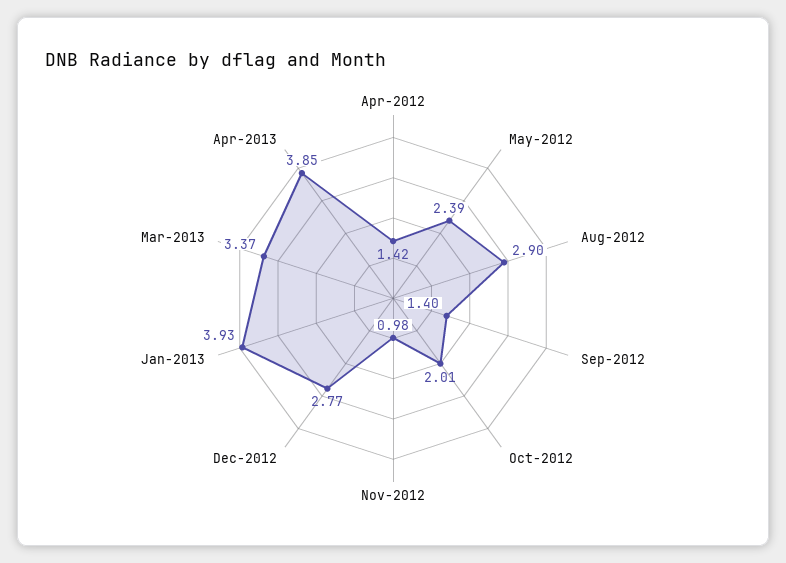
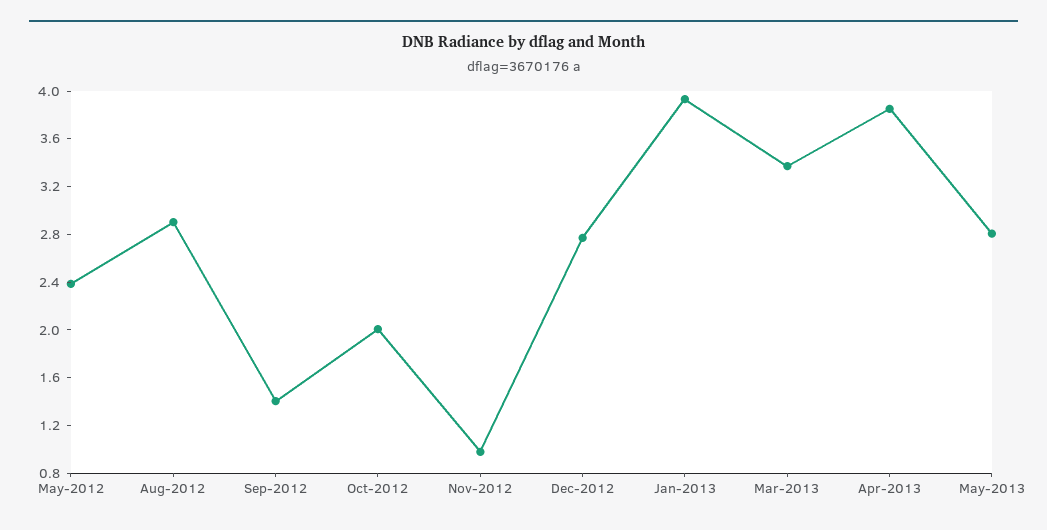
Apr-2012: 1.42 -> none
May-2013: none -> 2.8

